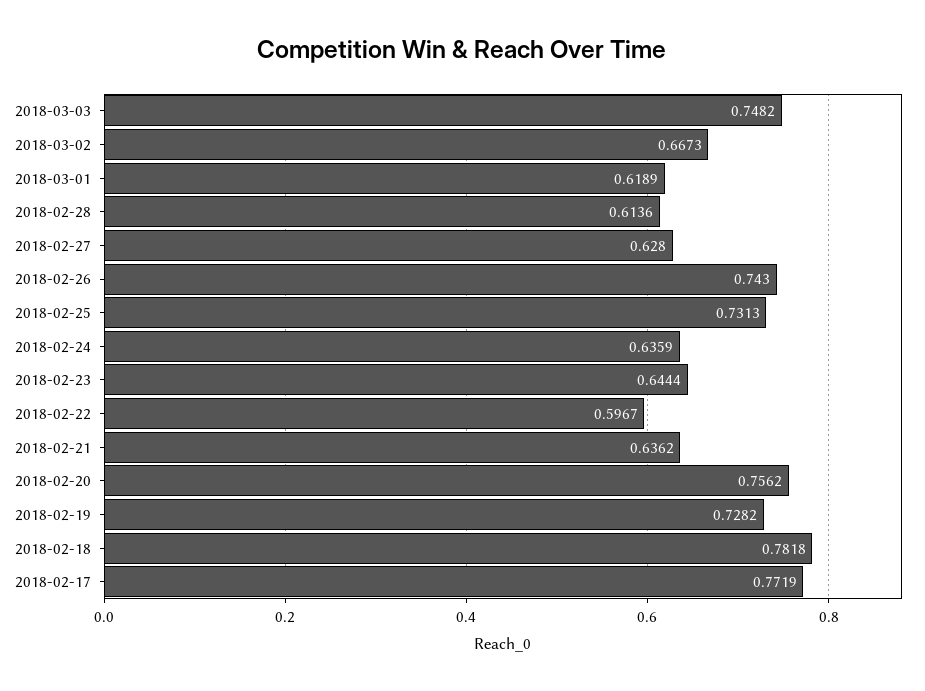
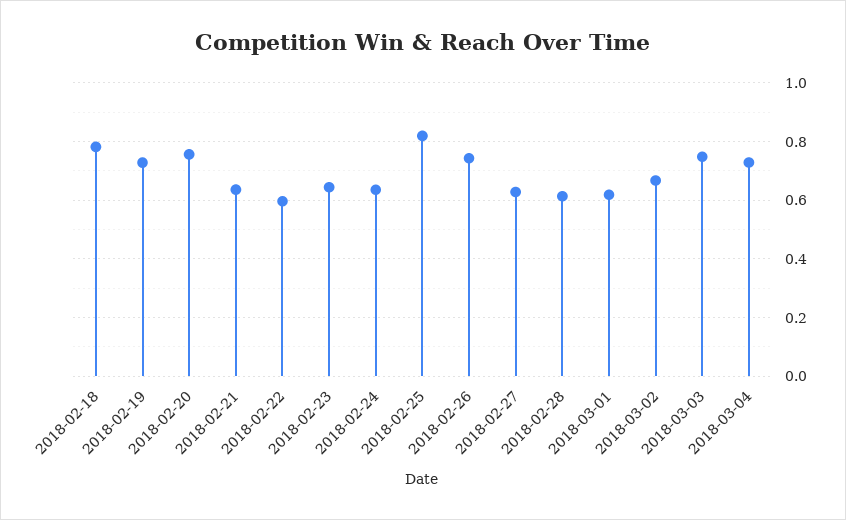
2018-02-25: 0.7313 -> 0.825
2018-02-17: 0.7719 -> none
2018-03-04: none -> 0.725

